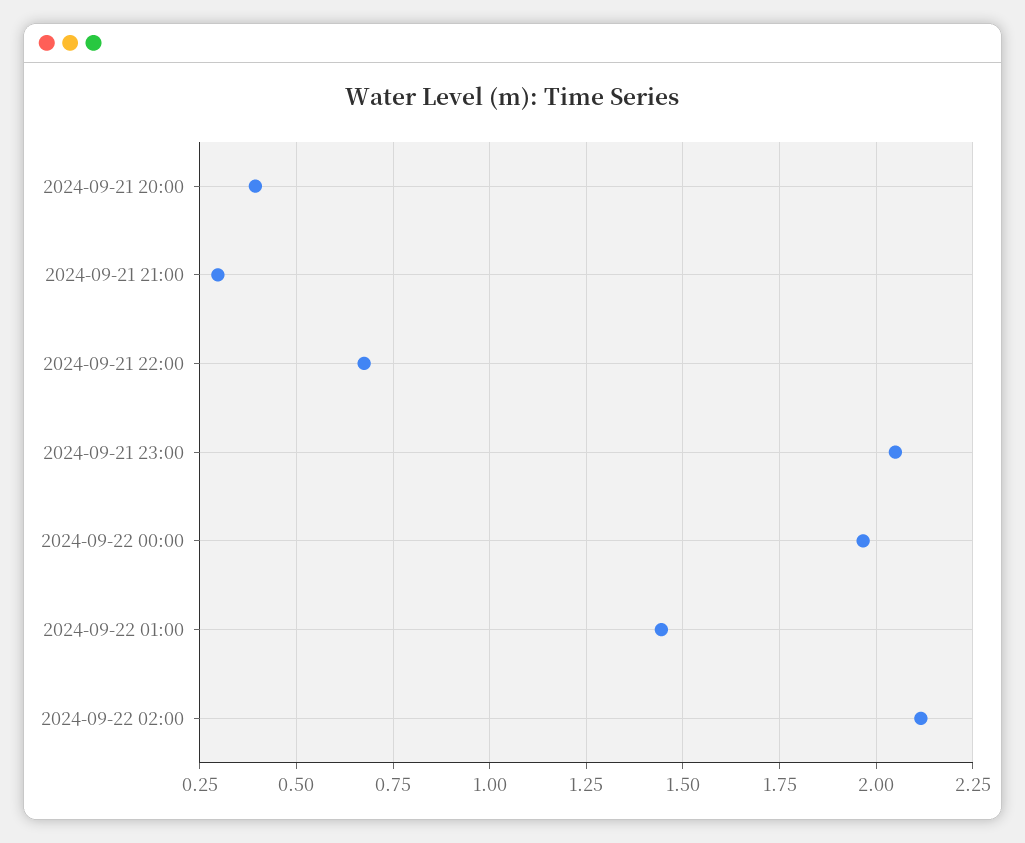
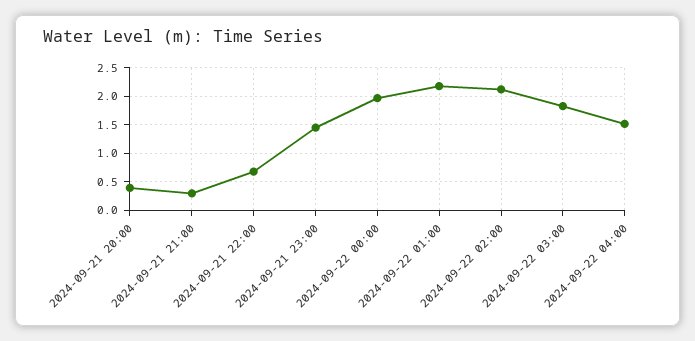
2024-09-21 23:00: 2.05 -> 1.5
2024-09-22 01:00: 1.45 -> 2.25
2024-09-22 03:00: none -> 1.75
2024-09-22 04:00: none -> 1.5

